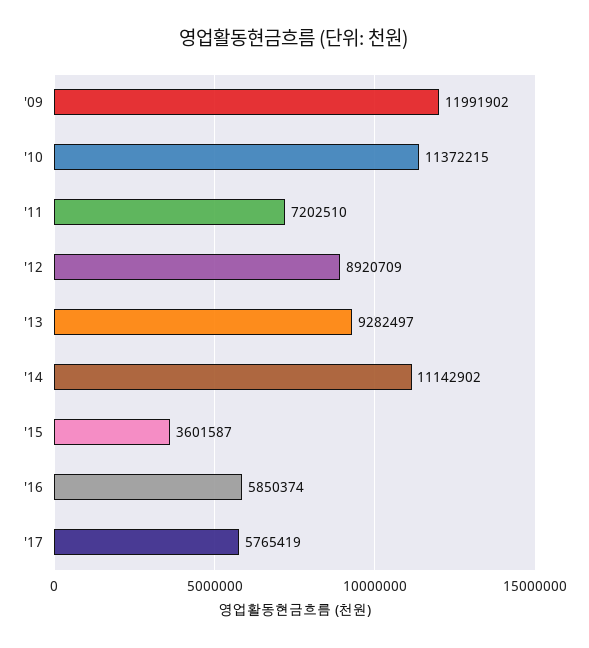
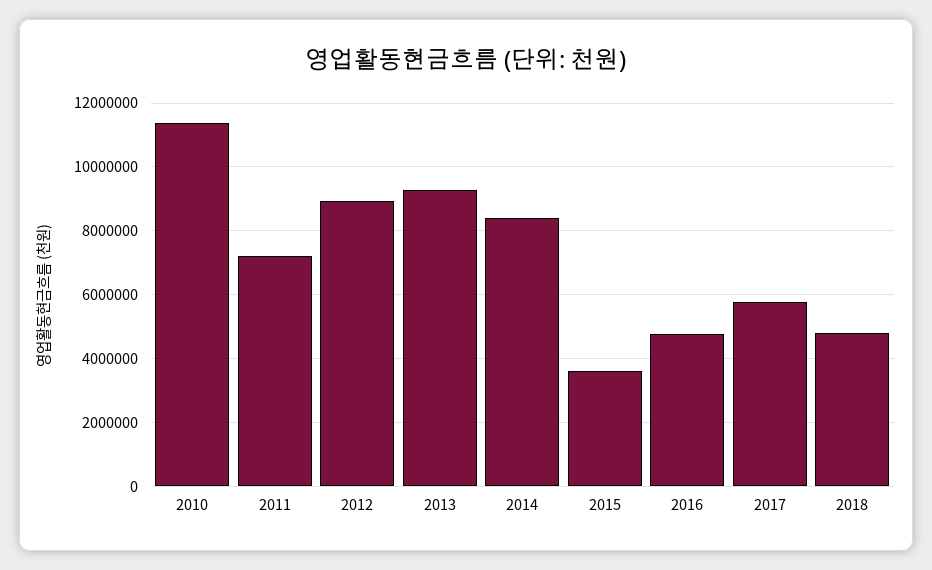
'09: 11991902 -> none
'14: 11142902 -> 8400000
'16: 5850374 -> 4800000
2018: none -> 4800000

